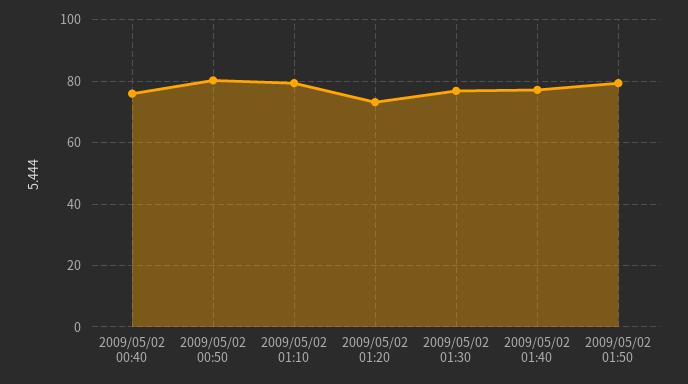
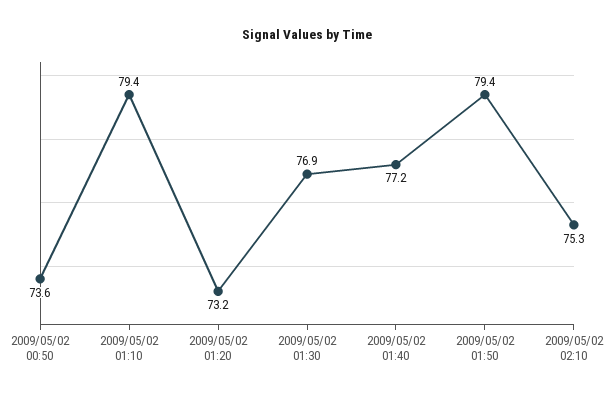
2009/05/02 00:40: 76 -> none
2009/05/02 00:50: 80 -> 73.6
2009/05/02 02:10: none -> 75.3

